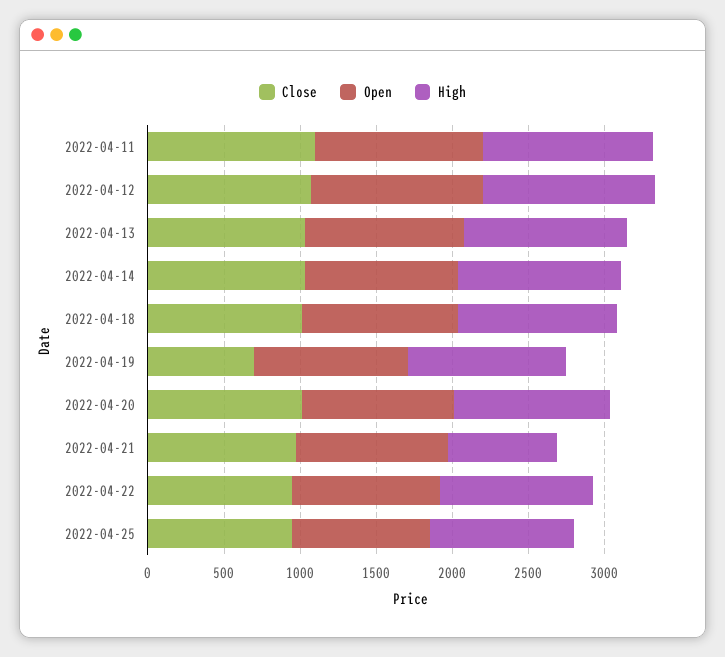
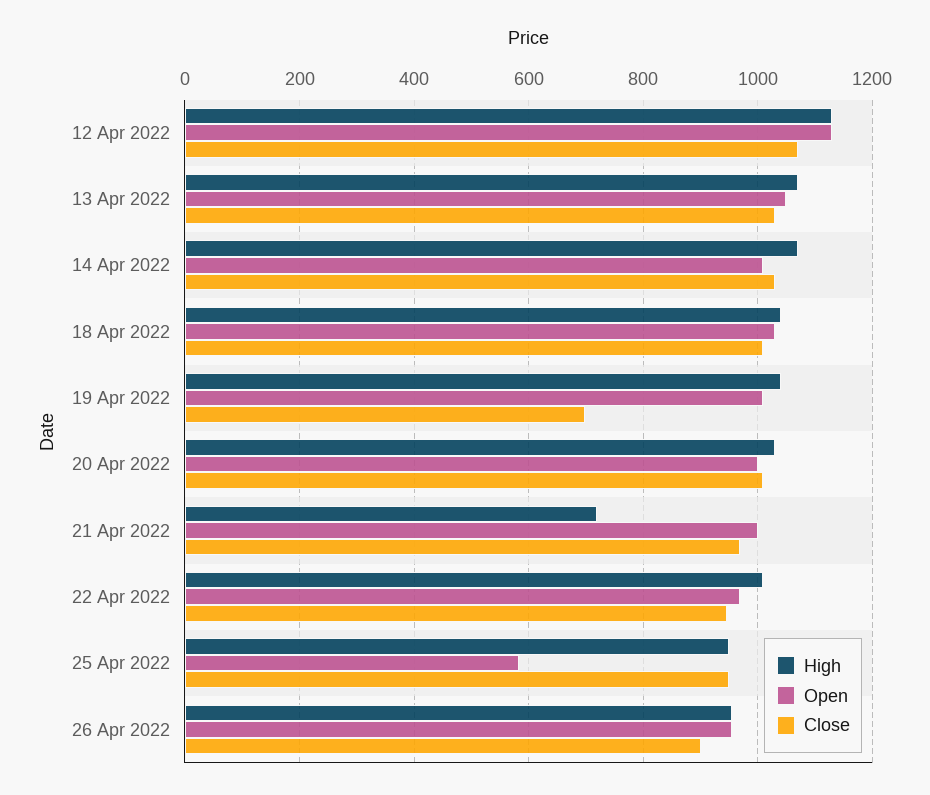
Close, 2022-04-11: 1100 -> none
Open, 2022-04-11: 1100 -> none
High, 2022-04-11: 1100 -> none
Open, 2022-04-25: 900 -> 580
High, 26 Apr 2022: none -> 960
Open, 26 Apr 2022: none -> 960
Close, 26 Apr 2022: none -> 900

